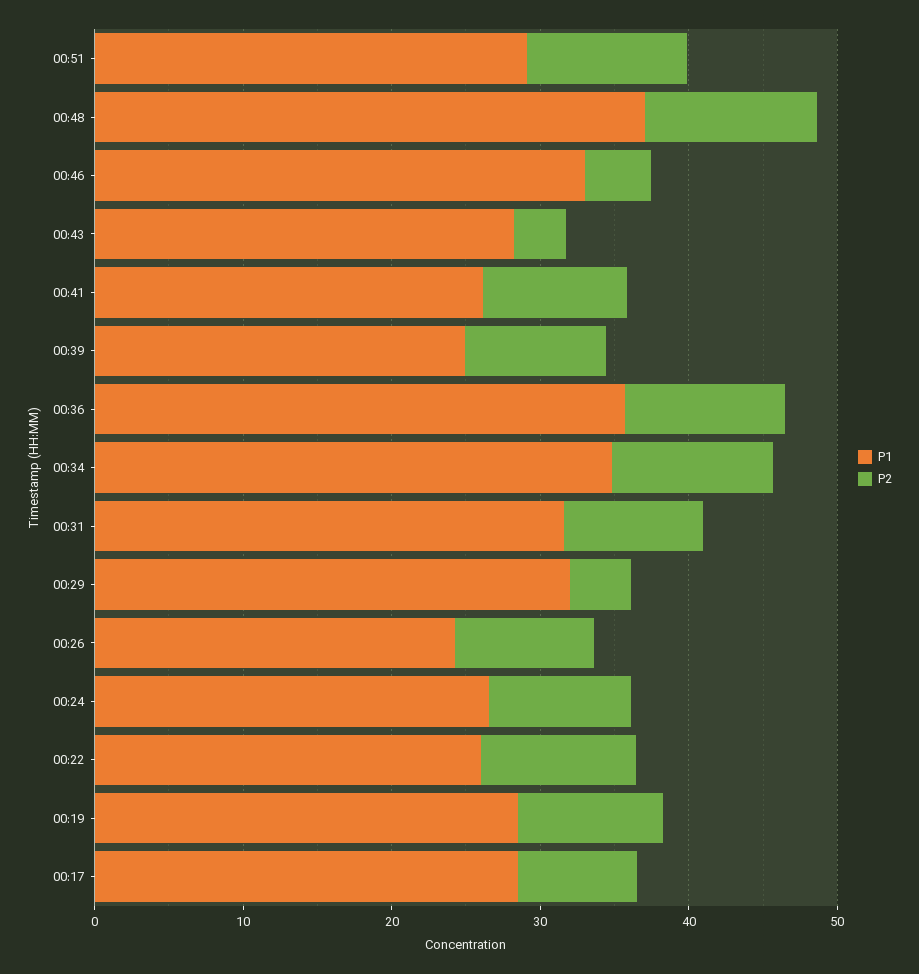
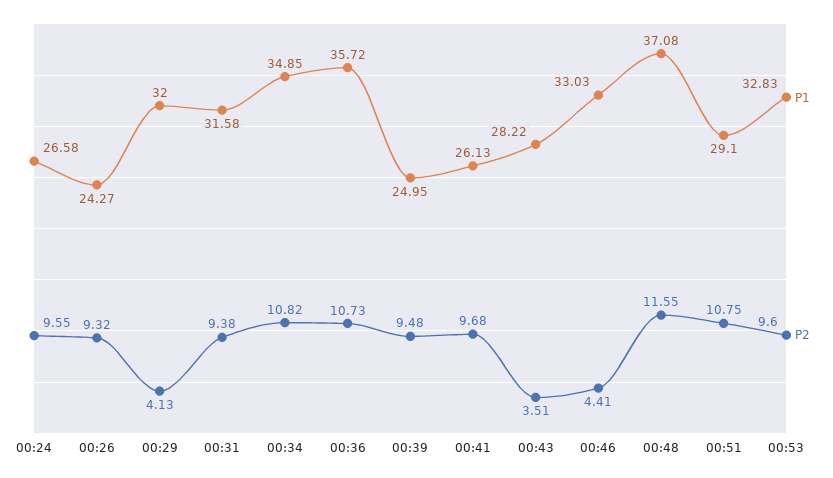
P1, 00:22: 26 -> none
P2, 00:22: 10 -> none
P1, 00:19: 28 -> none
P2, 00:19: 10 -> none
P1, 00:17: 28 -> none
P2, 00:17: 8 -> none
P1, 00:53: none -> 32.83
P2, 00:53: none -> 9.6

